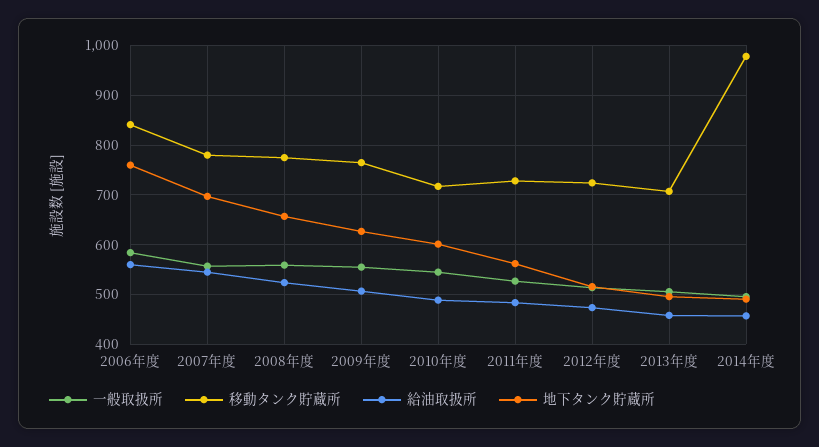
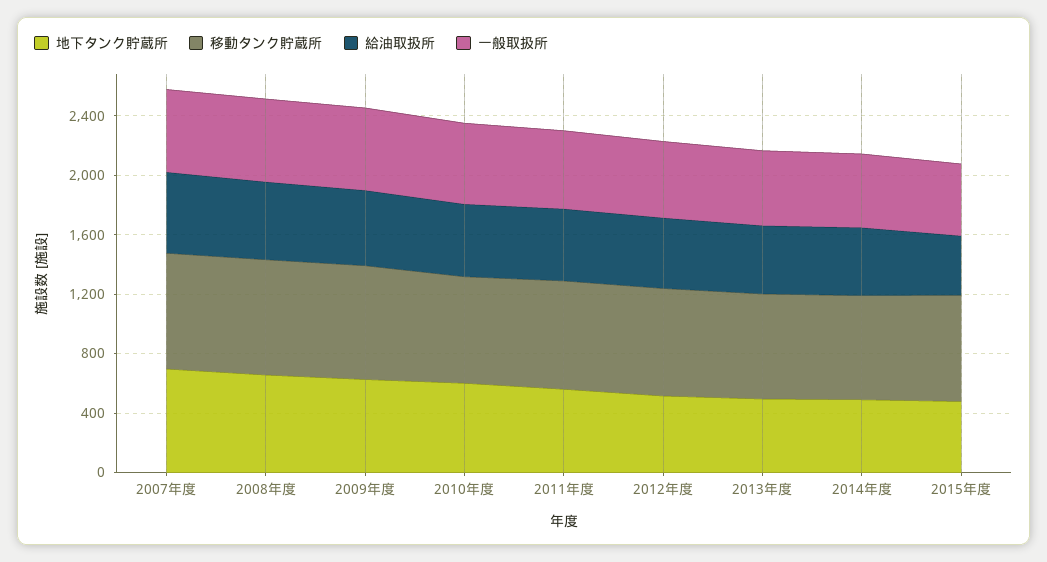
一般取扱所, 2006年度: 580 -> none
移動タンク貯蔵所, 2006年度: 840 -> none
給油取扱所, 2006年度: 560 -> none
地下タンク貯蔵所, 2006年度: 760 -> none
移動タンク貯蔵所, 2014年度: 980 -> 700
地下タンク貯蔵所, 2015年度: none -> 500
移動タンク貯蔵所, 2015年度: none -> 700
給油取扱所, 2015年度: none -> 400
一般取扱所, 2015年度: none -> 500

